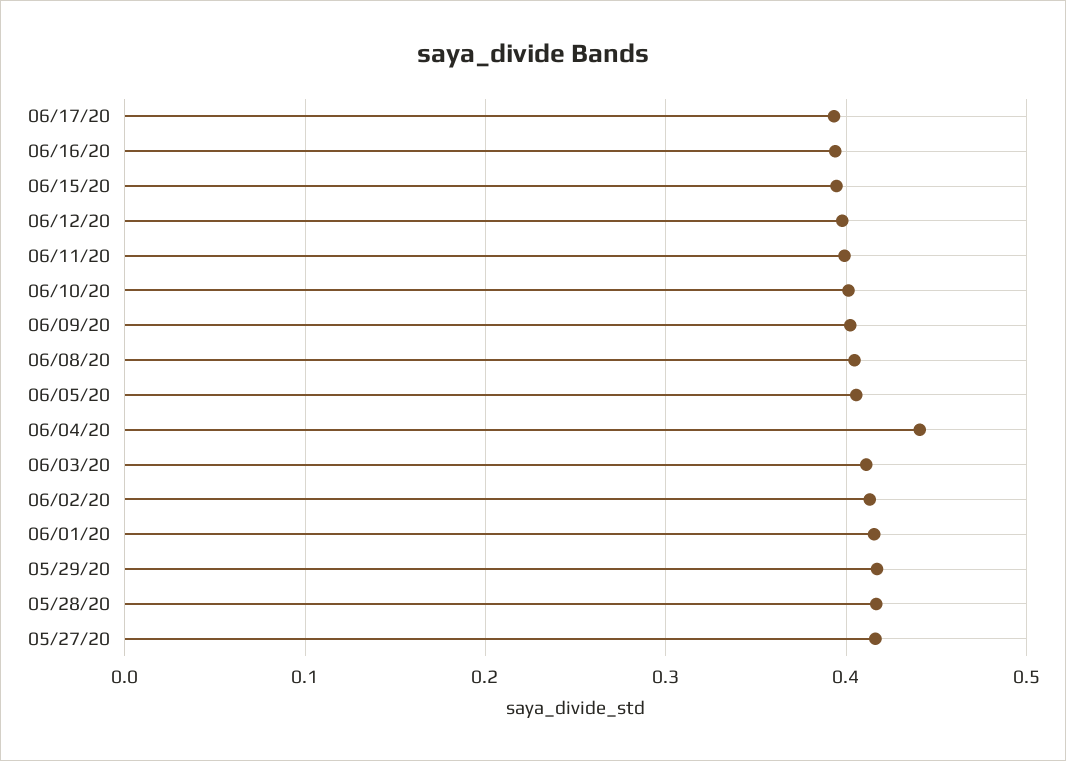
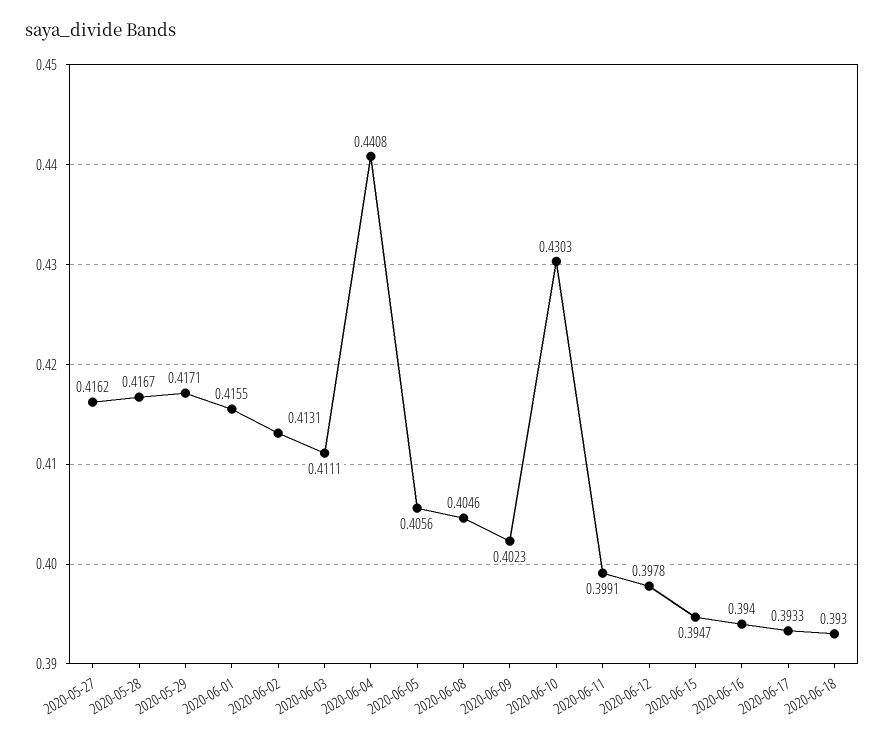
06/10/20: 0.4 -> 0.4303
2020-06-18: none -> 0.393

